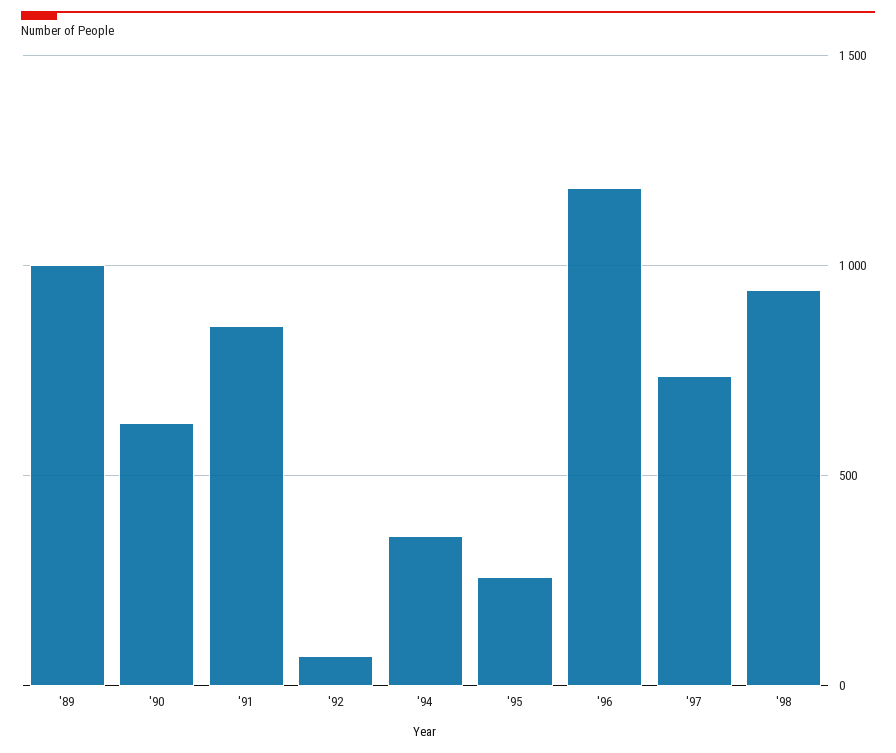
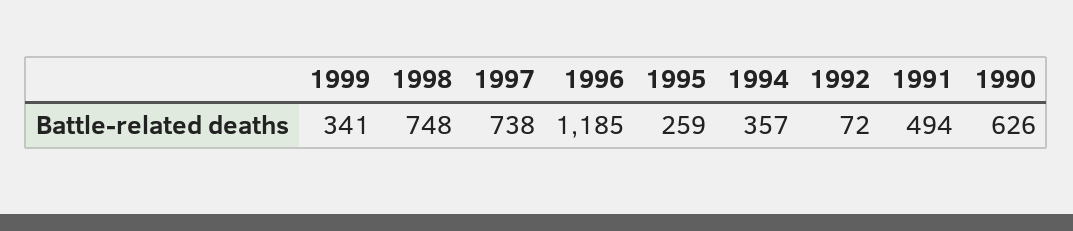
'89: 1000 -> none
'91: 850 -> 494
'98: 950 -> 748
1999: none -> 341

